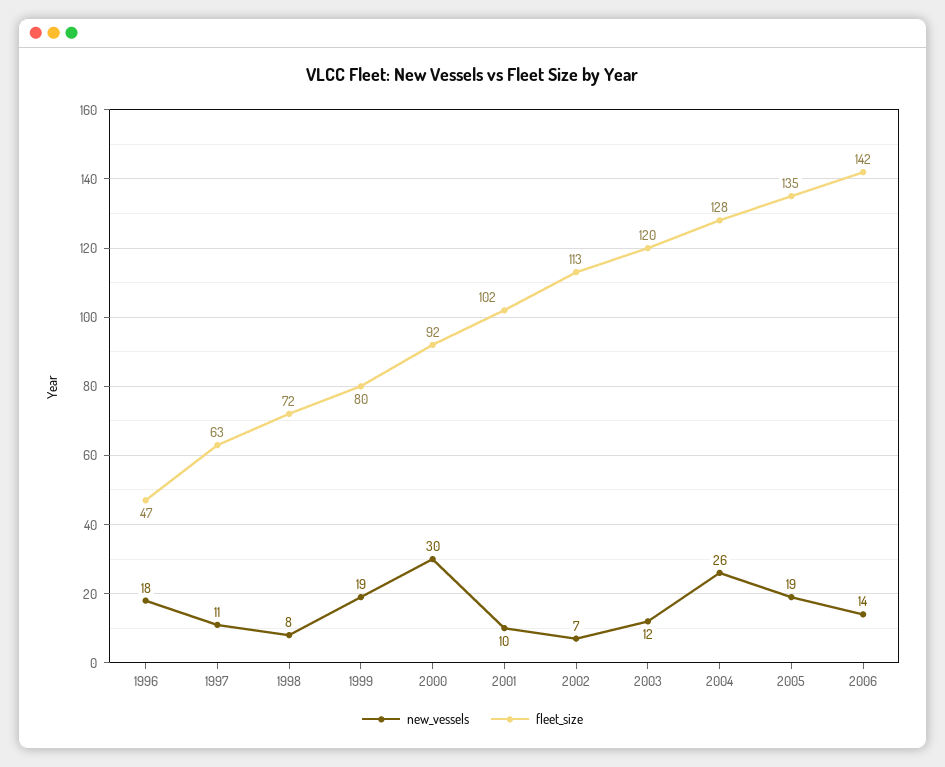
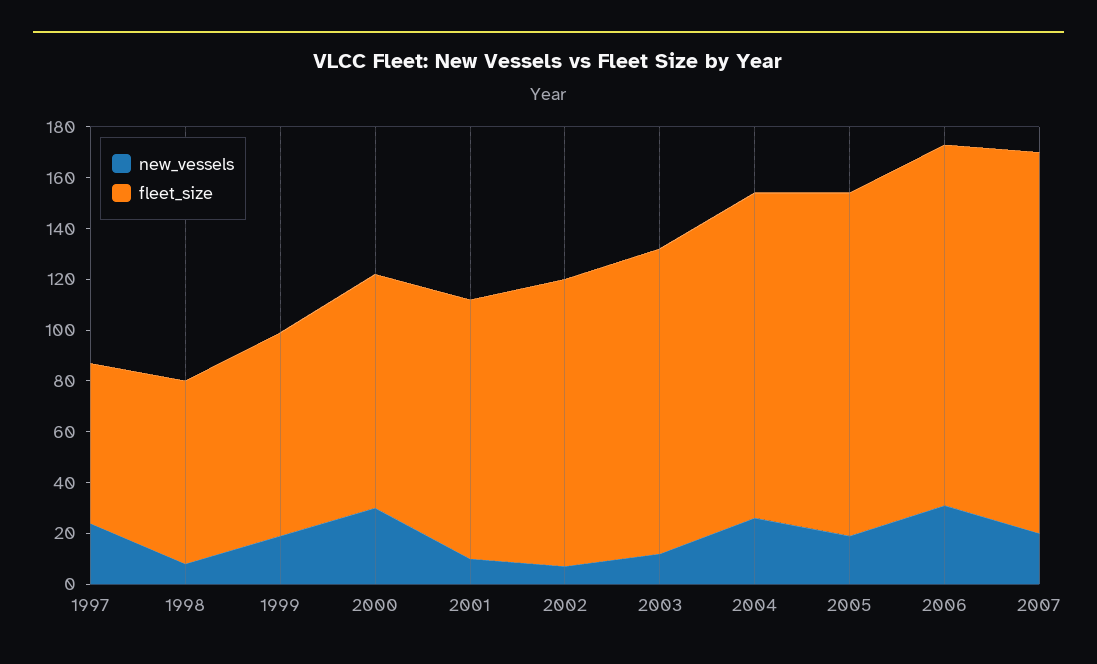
new_vessels, 1996: 18 -> none
fleet_size, 1996: 47 -> none
new_vessels, 1997: 11 -> 25
new_vessels, 2006: 14 -> 30
new_vessels, 2007: none -> 20
fleet_size, 2007: none -> 150

